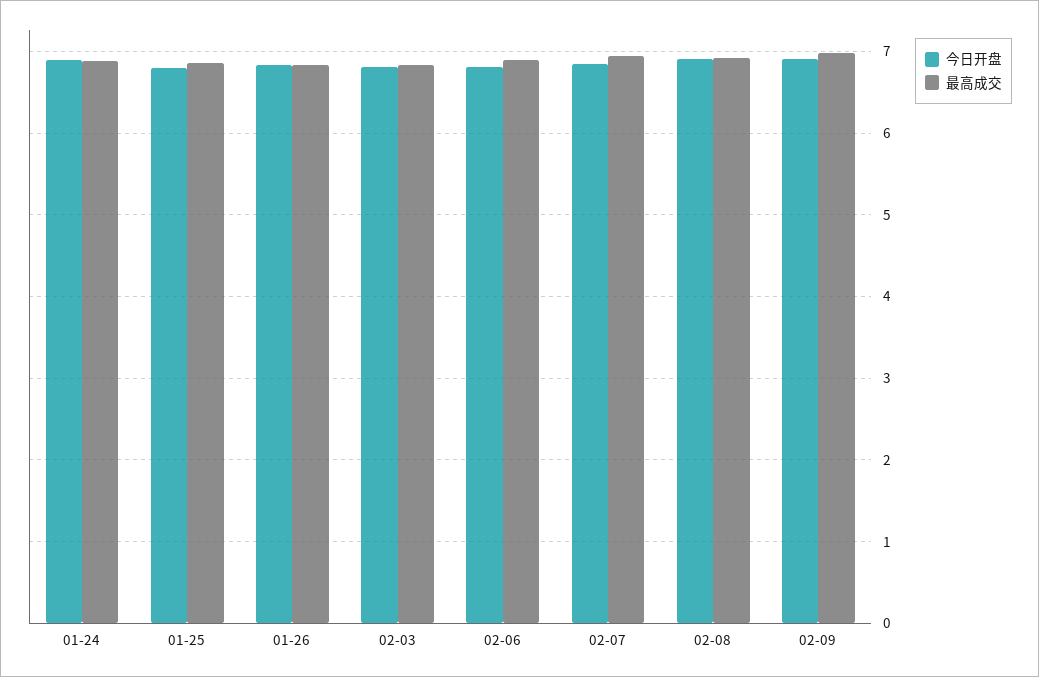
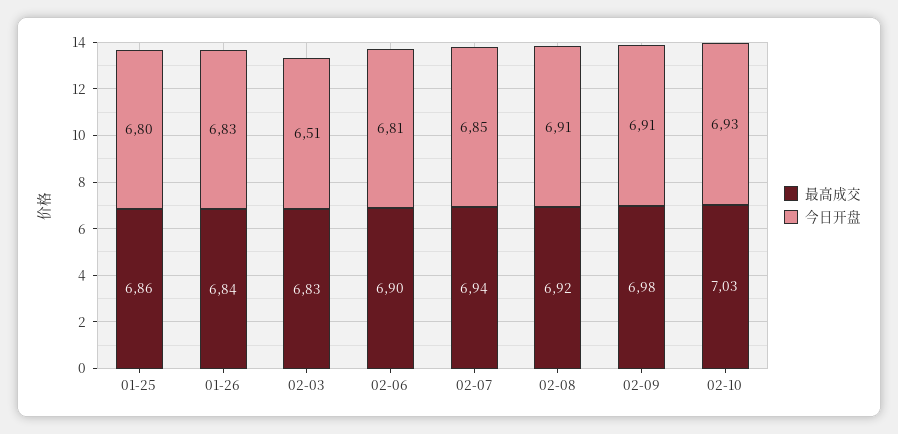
今日开盘, 01-24: 6.9 -> none
最高成交, 01-24: 6.9 -> none
今日开盘, 02-03: 6.8 -> 6.51
最高成交, 02-10: none -> 7.03
今日开盘, 02-10: none -> 6.93

